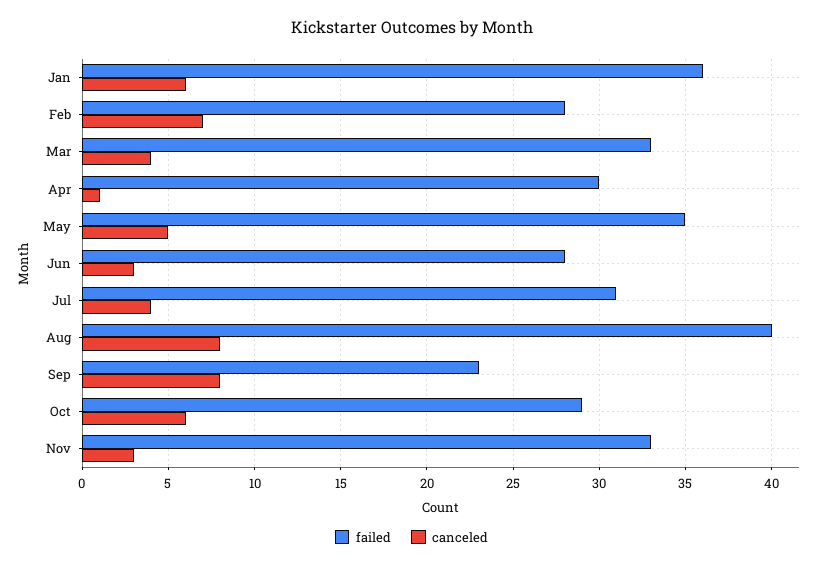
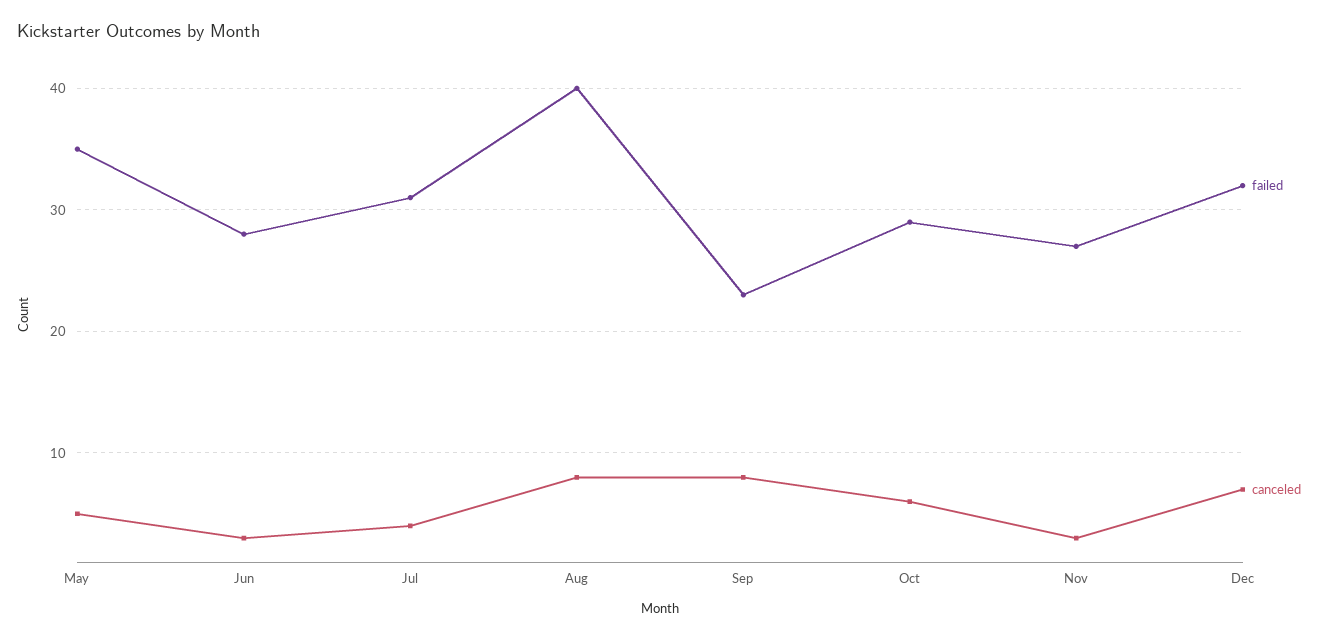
failed, Jan: 36 -> none
canceled, Jan: 6 -> none
failed, Feb: 28 -> none
canceled, Feb: 7 -> none
failed, Mar: 33 -> none
canceled, Mar: 4 -> none
failed, Apr: 30 -> none
canceled, Apr: 1 -> none
failed, Nov: 33 -> 27
failed, Dec: none -> 32
canceled, Dec: none -> 7

